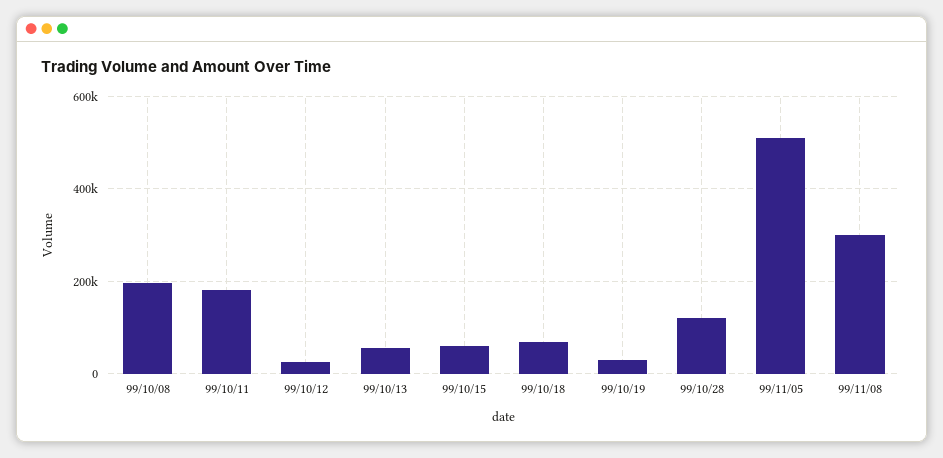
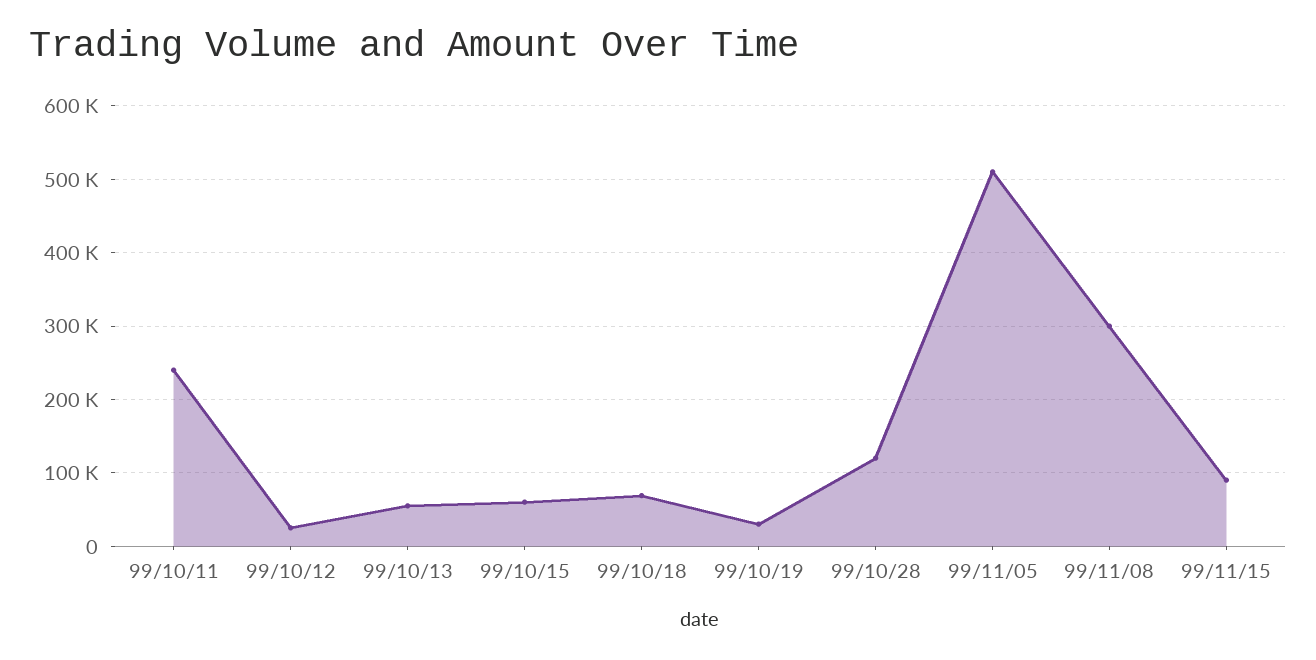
99/10/08: 200000 -> none
99/10/11: 180000 -> 240000
99/11/15: none -> 90000

